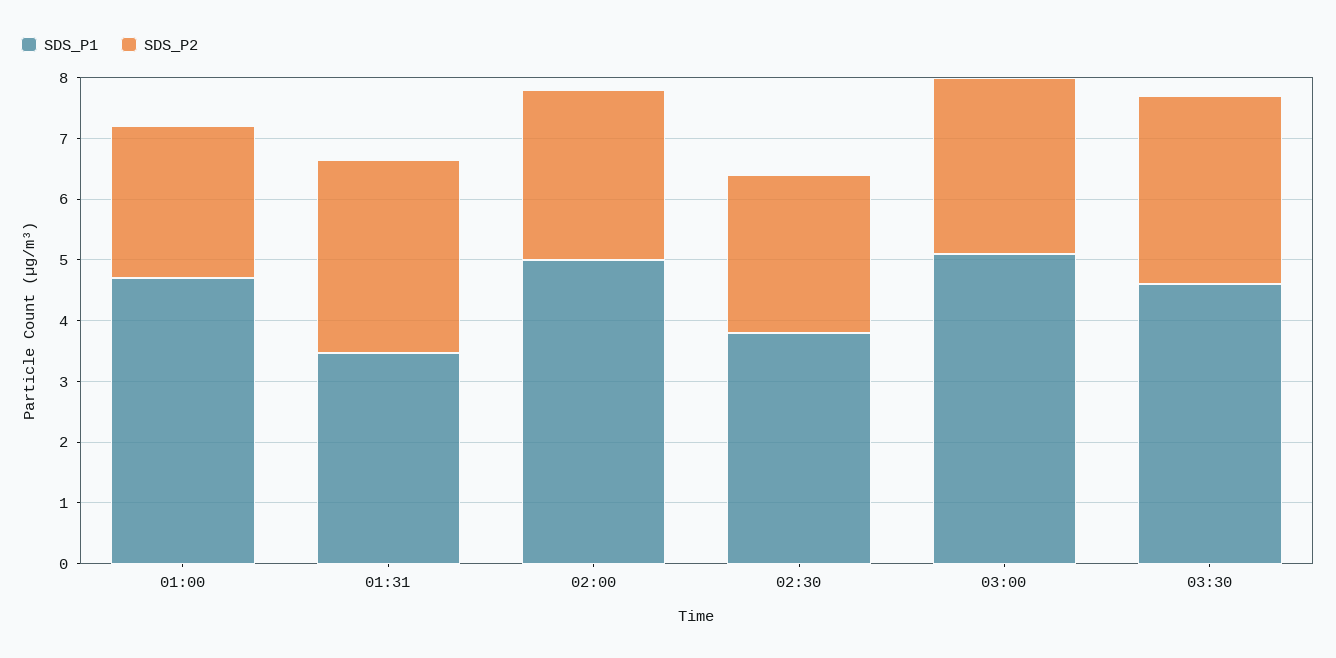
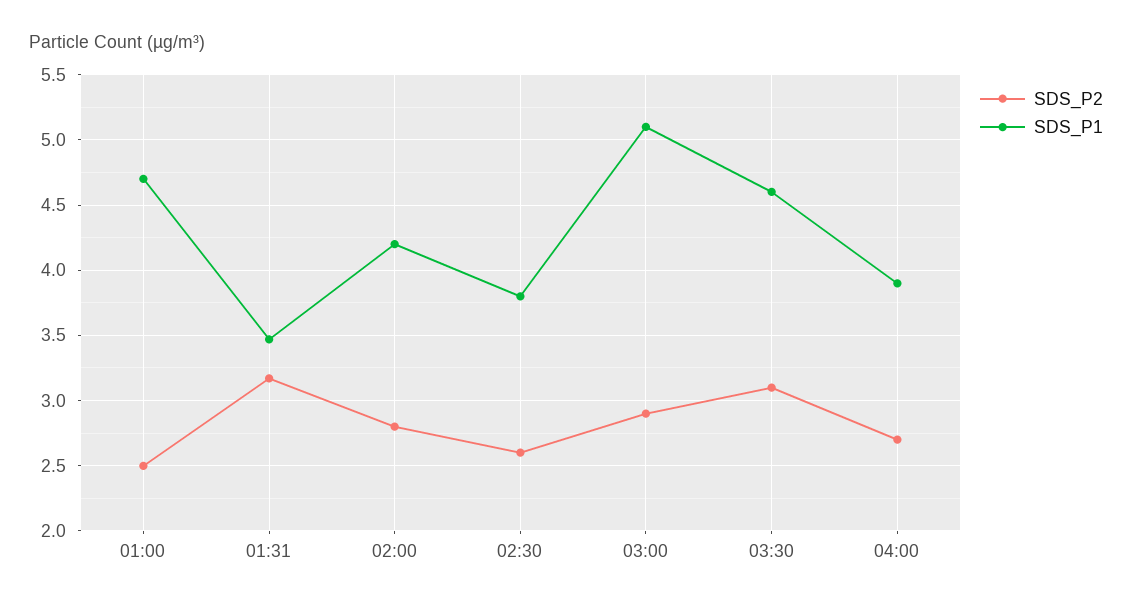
SDS_P1, 02:00: 5 -> 4.2
SDS_P2, 04:00: none -> 2.7
SDS_P1, 04:00: none -> 3.9

